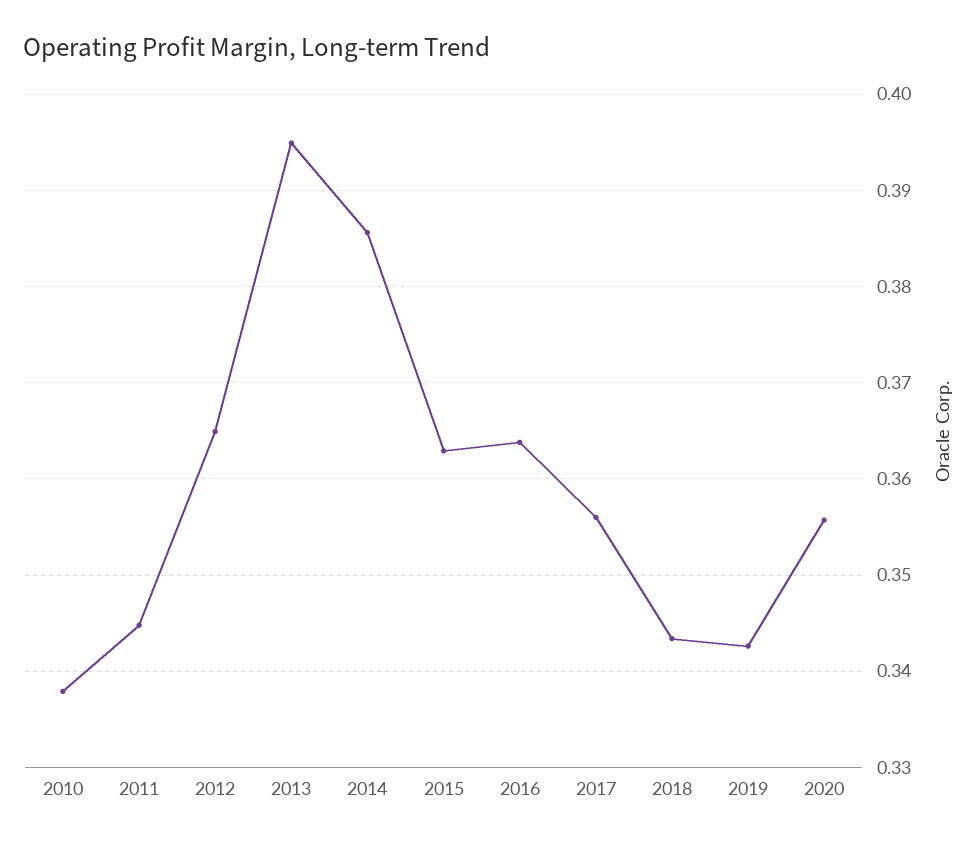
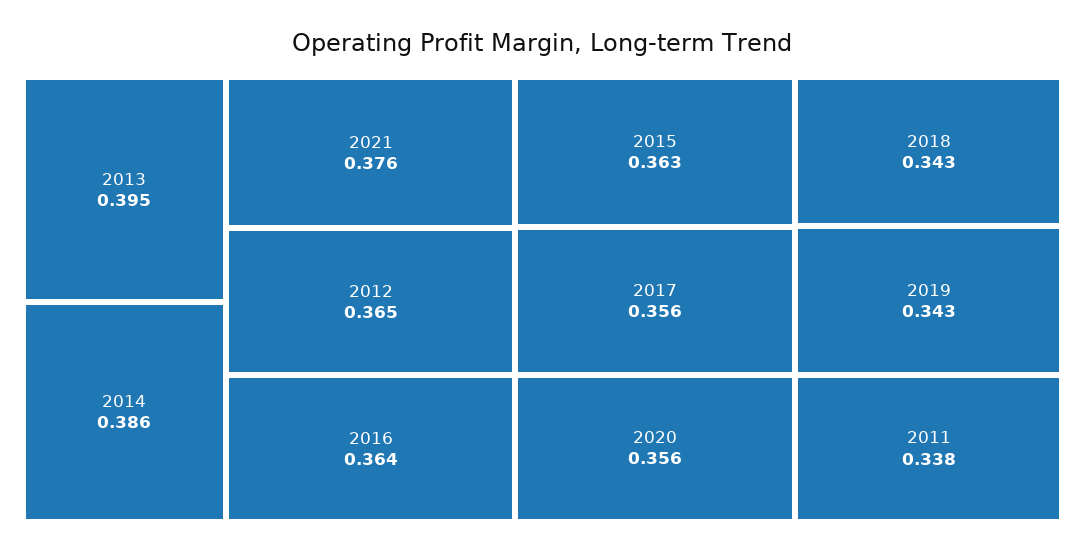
2010: 0.338 -> none
2011: 0.345 -> 0.338
2021: none -> 0.376

